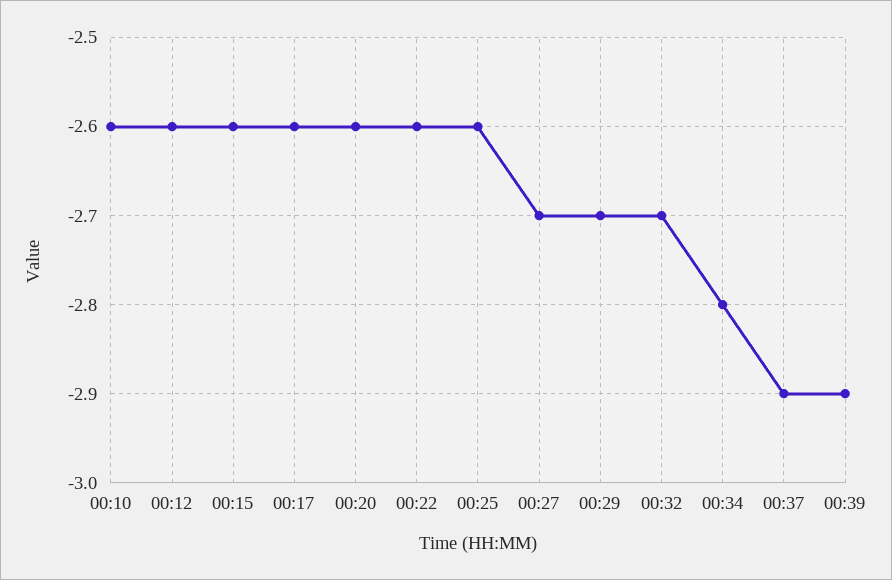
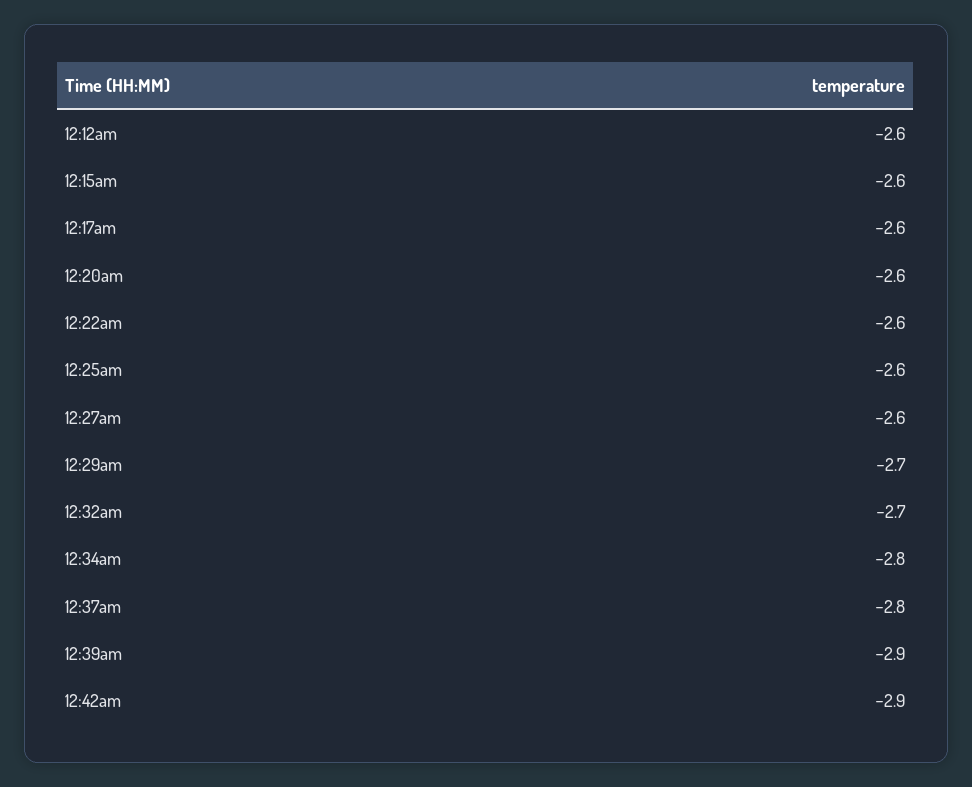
00:10: -2.6 -> none
00:27: -2.7 -> -2.6
00:37: -2.9 -> -2.8
12:42am: none -> -2.9

